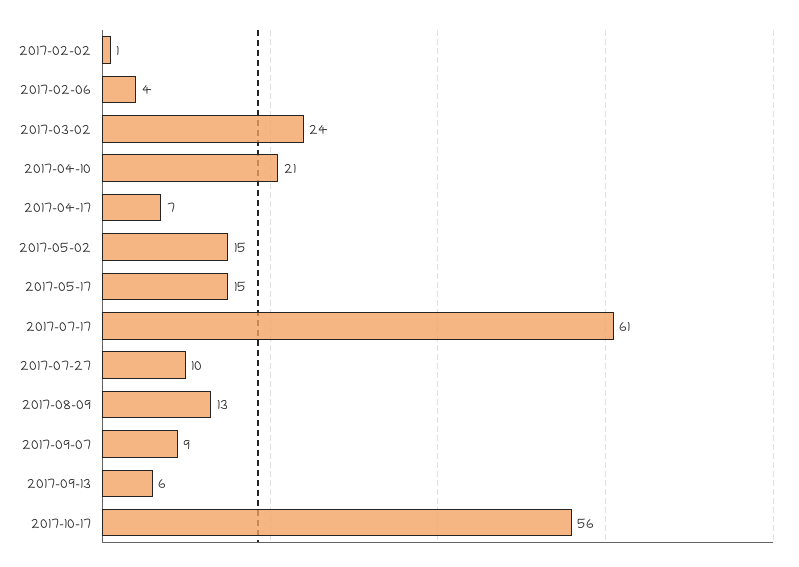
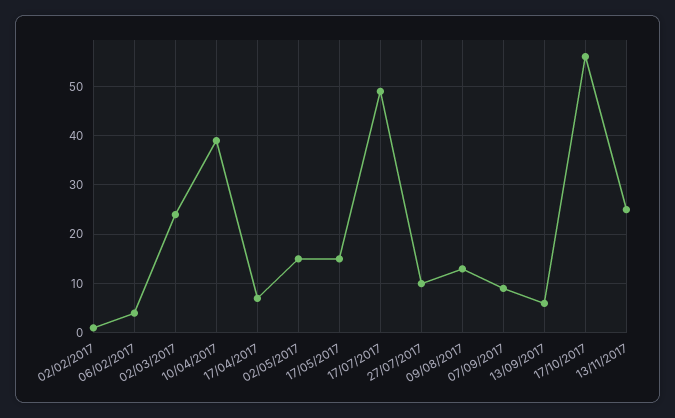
2017-04-10: 21 -> 40
2017-07-17: 61 -> 50
13/11/2017: none -> 25

